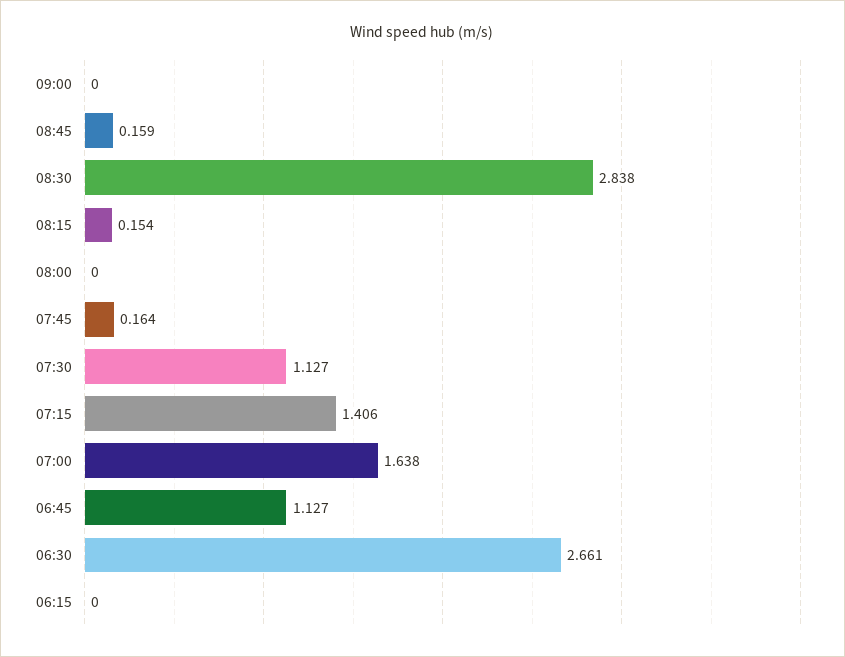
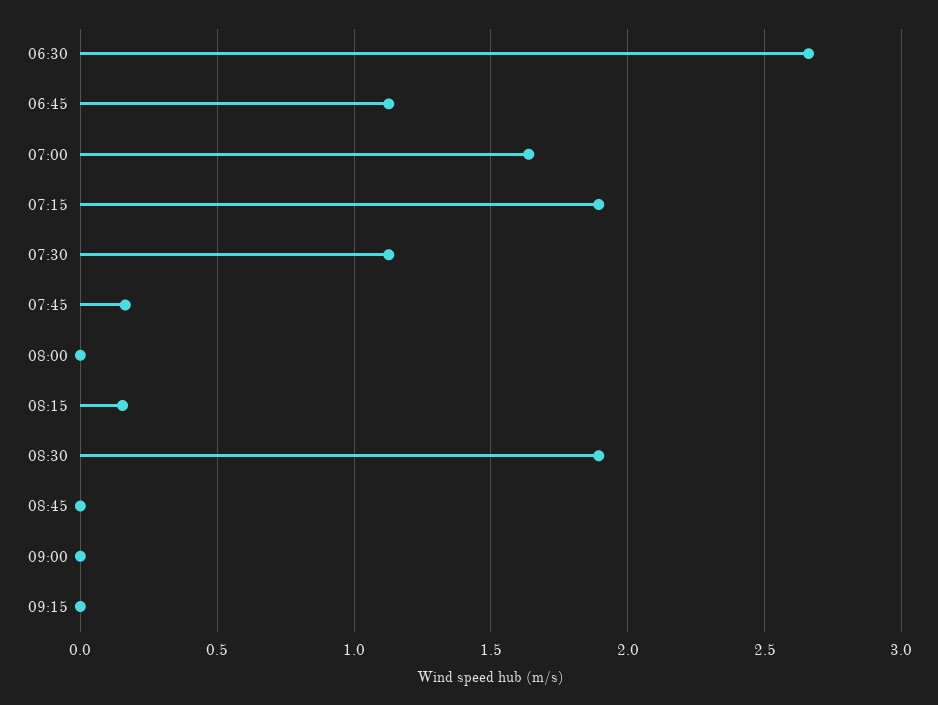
08:45: 0.159 -> 0
08:30: 2.838 -> 1.9
07:15: 1.406 -> 1.9
06:15: 0 -> none
09:15: none -> 0

